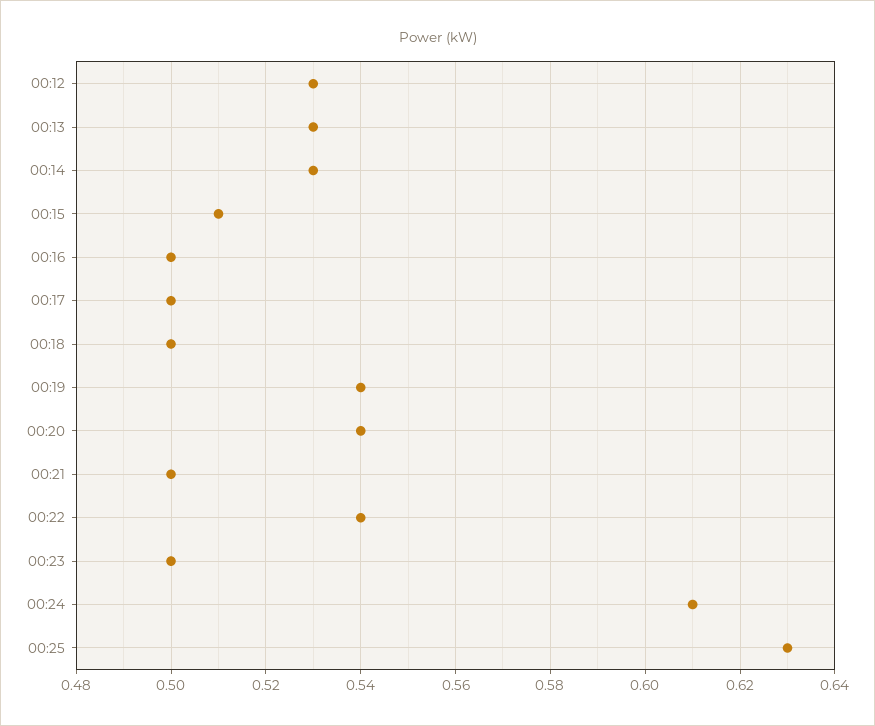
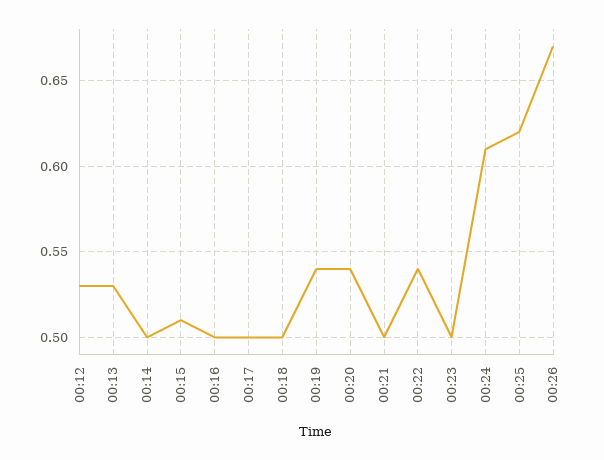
00:14: 0.53 -> 0.5
00:25: 0.63 -> 0.62
00:26: none -> 0.67

